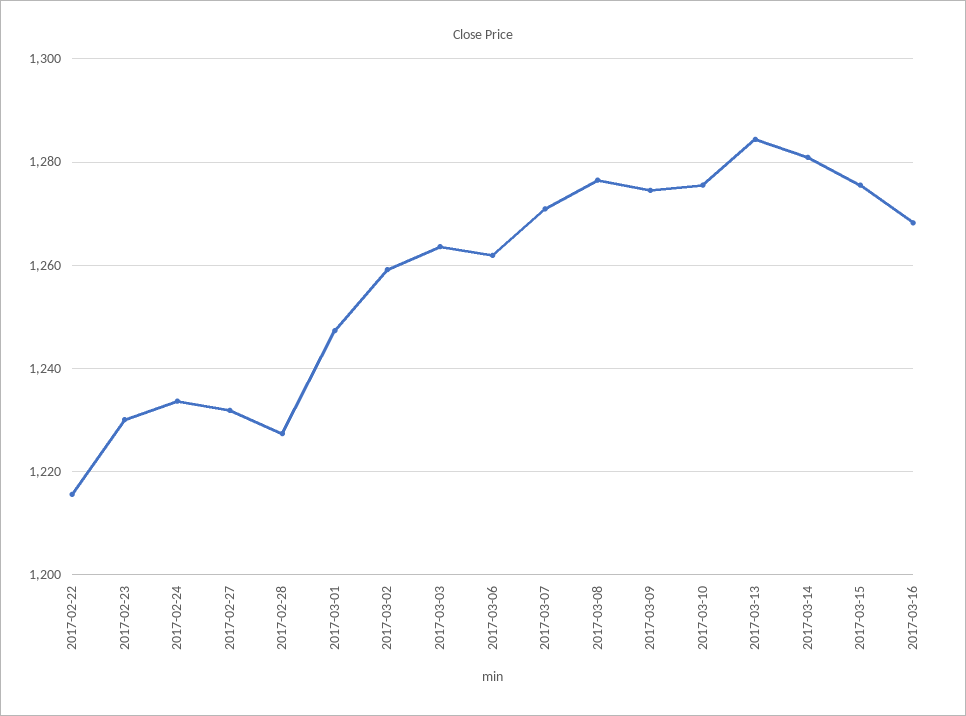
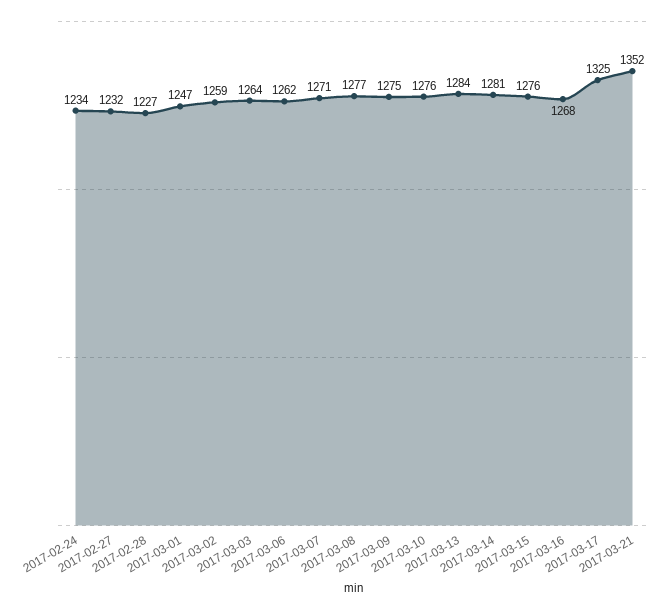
2017-02-22: 1216 -> none
2017-02-23: 1230 -> none
2017-03-17: none -> 1325
2017-03-21: none -> 1352

